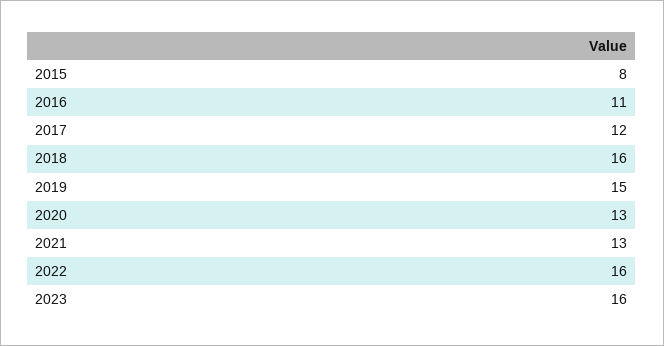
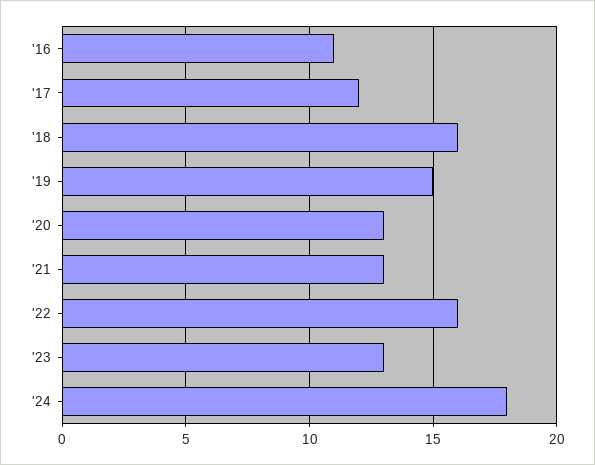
2015: 8 -> none
2023: 16 -> 13
'24: none -> 18

